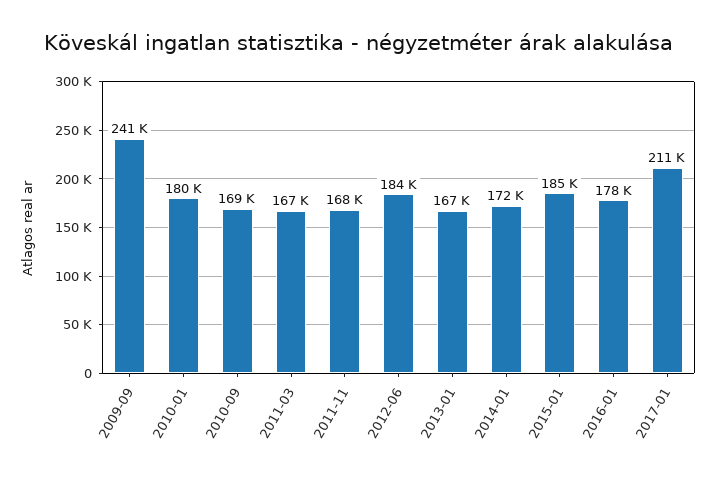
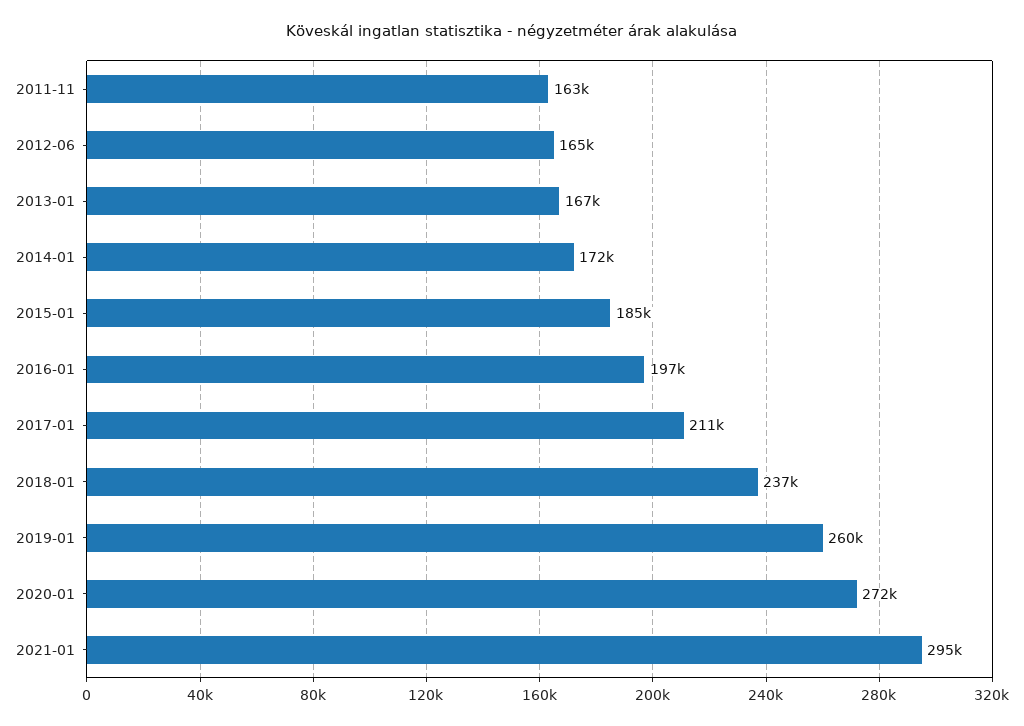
2009-09: 241000 -> none
2010-01: 180000 -> none
2010-09: 169000 -> none
2011-03: 167000 -> none
2011-11: 168000 -> 163000
2012-06: 184000 -> 165000
2016-01: 178000 -> 197000
2018-01: none -> 237000
2019-01: none -> 260000
2020-01: none -> 272000
2021-01: none -> 295000

